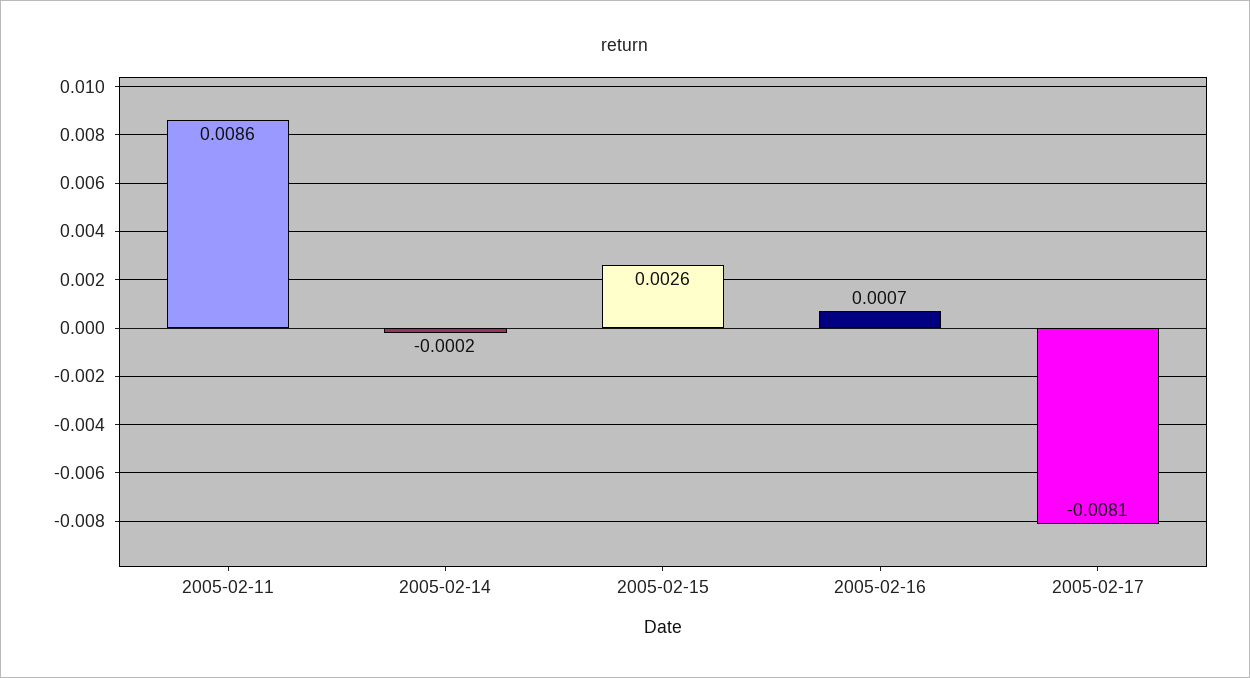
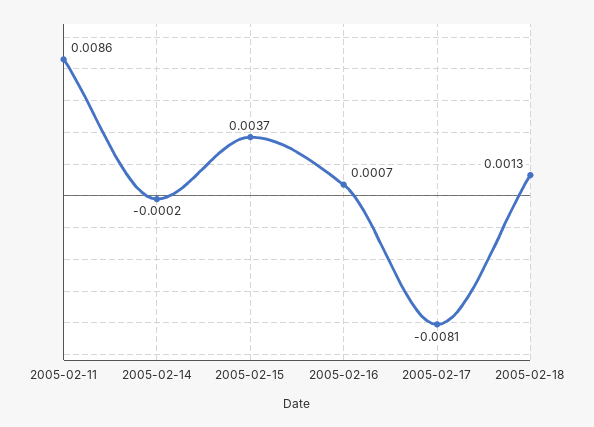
2005-02-15: 0.0026 -> 0.0037
2005-02-18: none -> 0.0013

